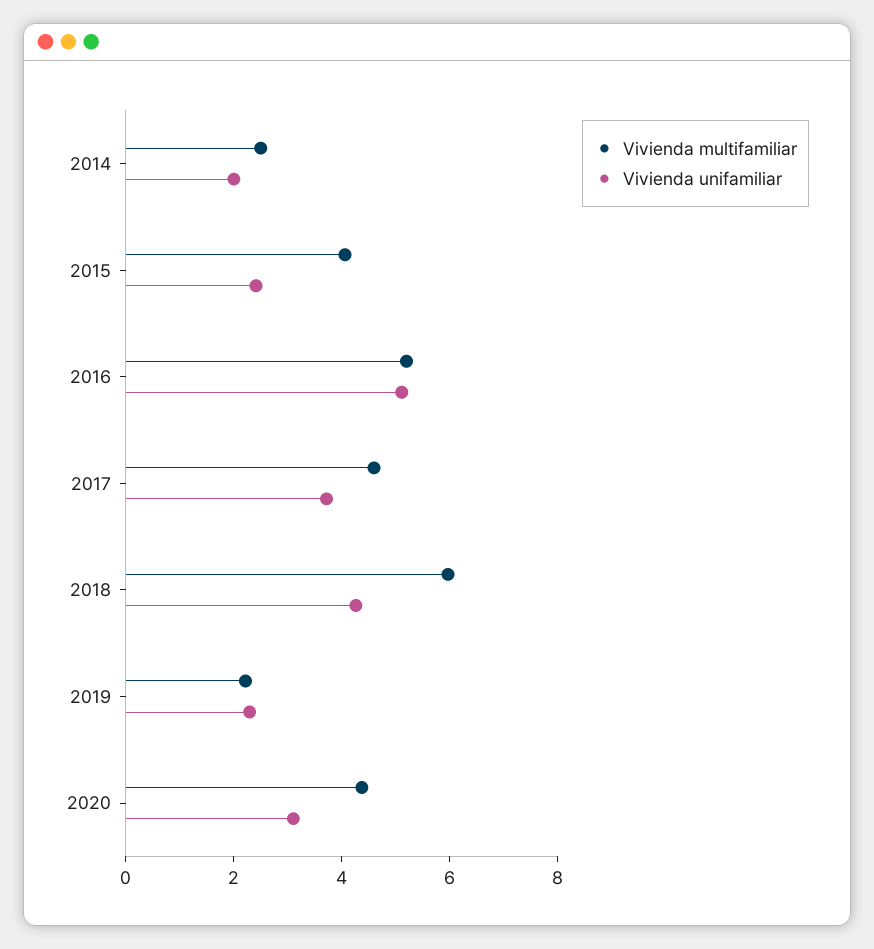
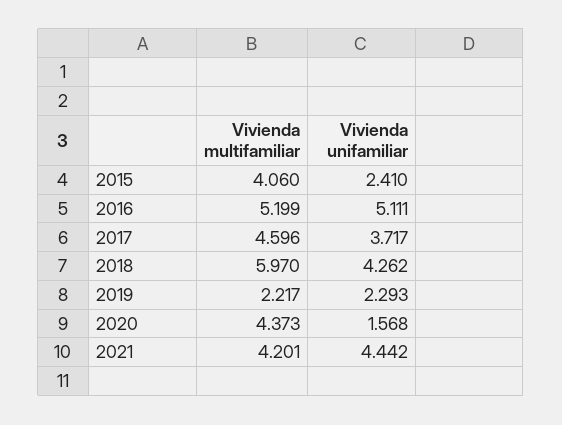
Vivienda multifamiliar, 2014: 2.5 -> none
Vivienda unifamiliar, 2014: 2 -> none
Vivienda unifamiliar, 2020: 3 -> 1.568
Vivienda multifamiliar, 2021: none -> 4.201
Vivienda unifamiliar, 2021: none -> 4.442

